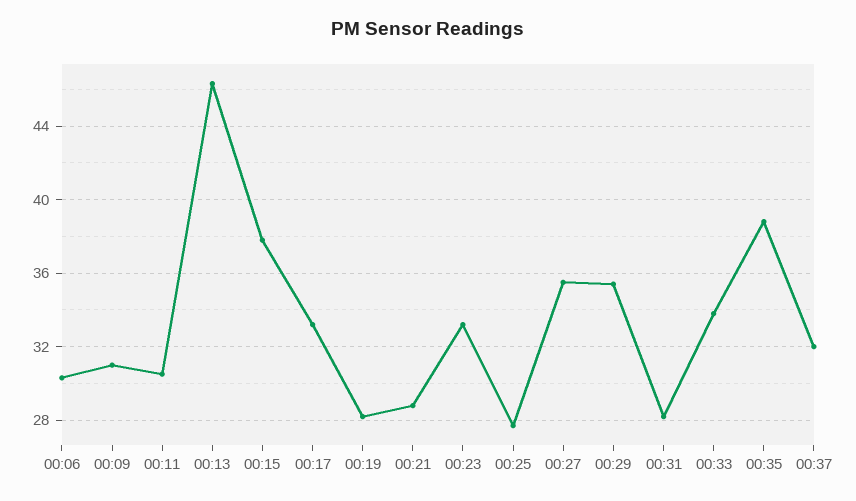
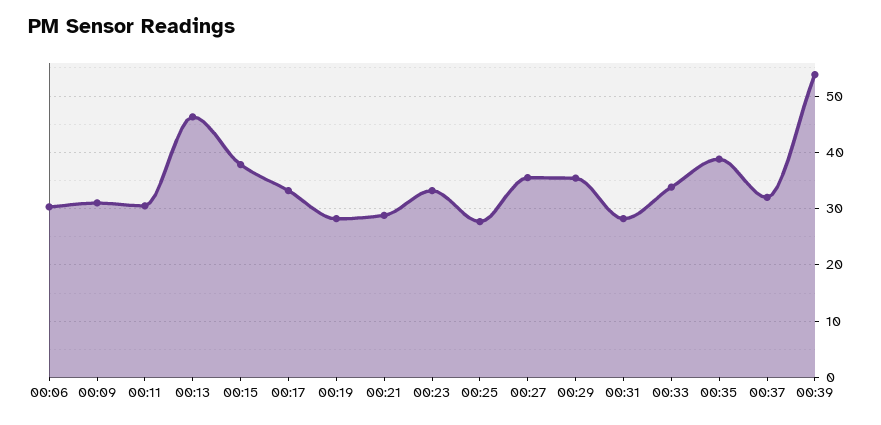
00:39: none -> 54

